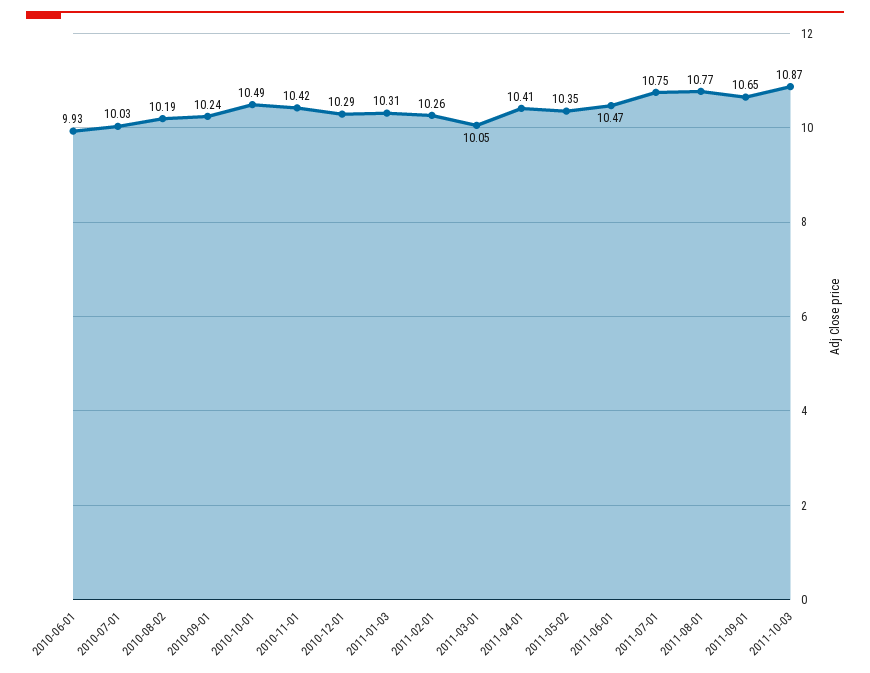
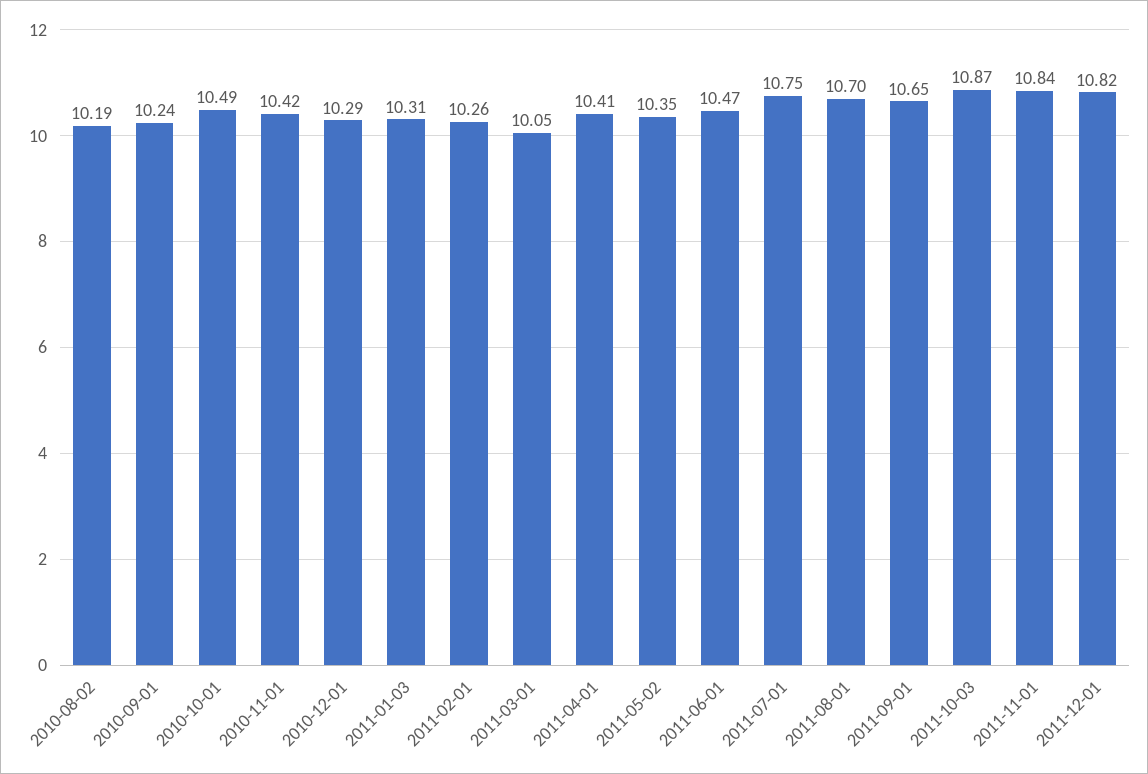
2010-06-01: 9.93 -> none
2010-07-01: 10.03 -> none
2011-08-01: 10.77 -> 10.7
2011-11-01: none -> 10.84
2011-12-01: none -> 10.82

